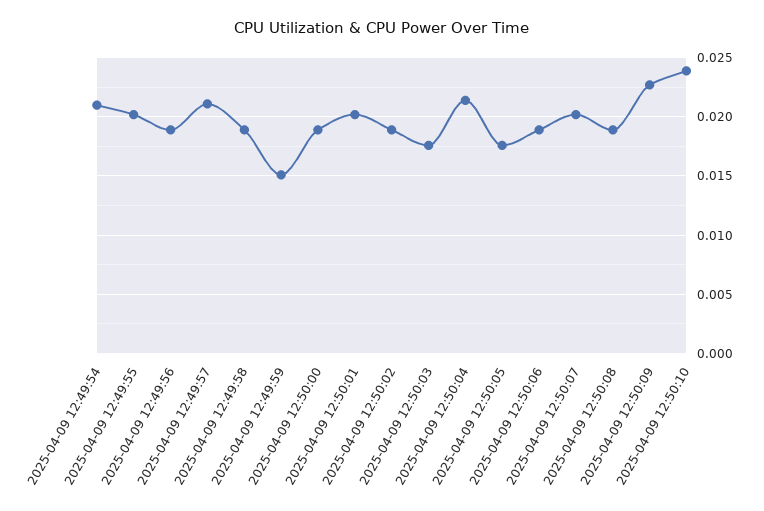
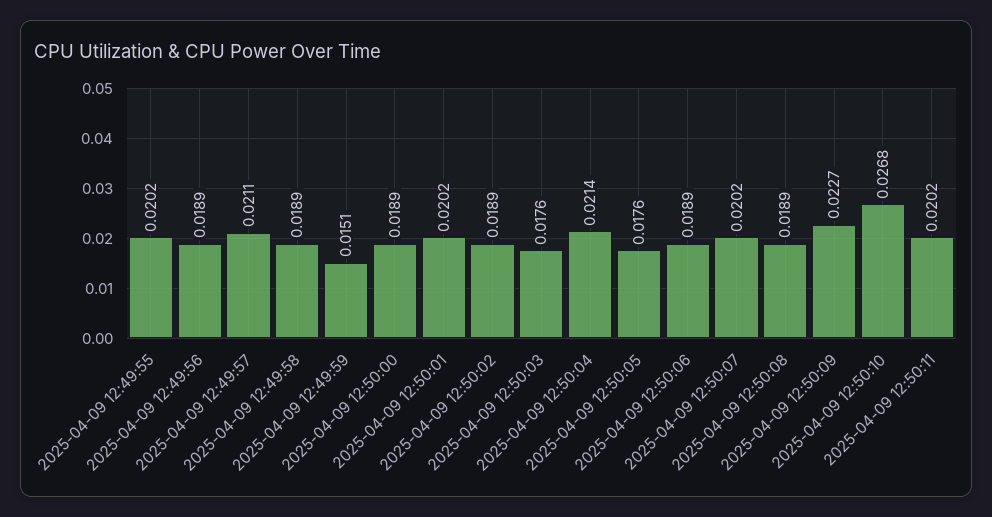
2025-04-09 12:49:54: 0.021 -> none
2025-04-09 12:50:10: 0.024 -> 0.0268
2025-04-09 12:50:11: none -> 0.0202

